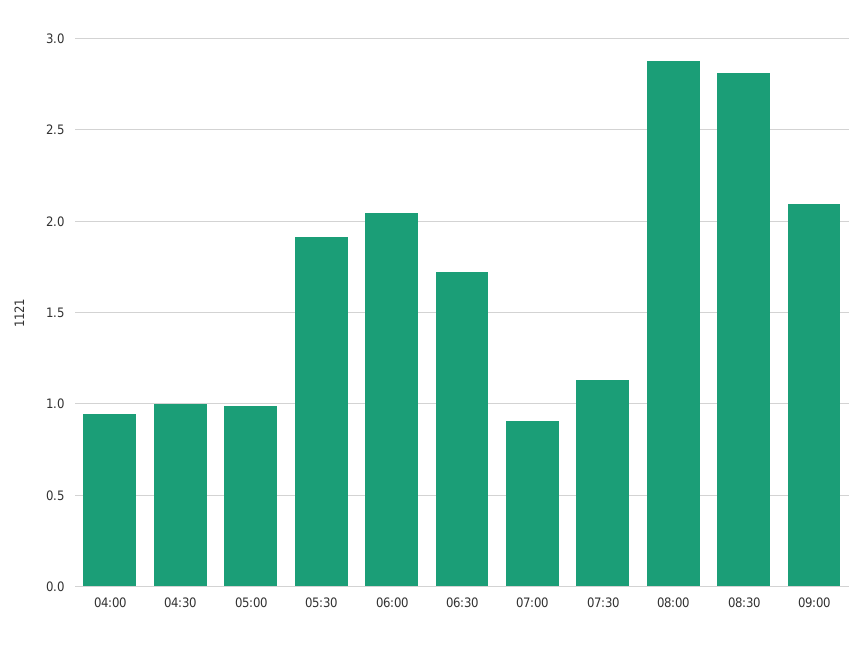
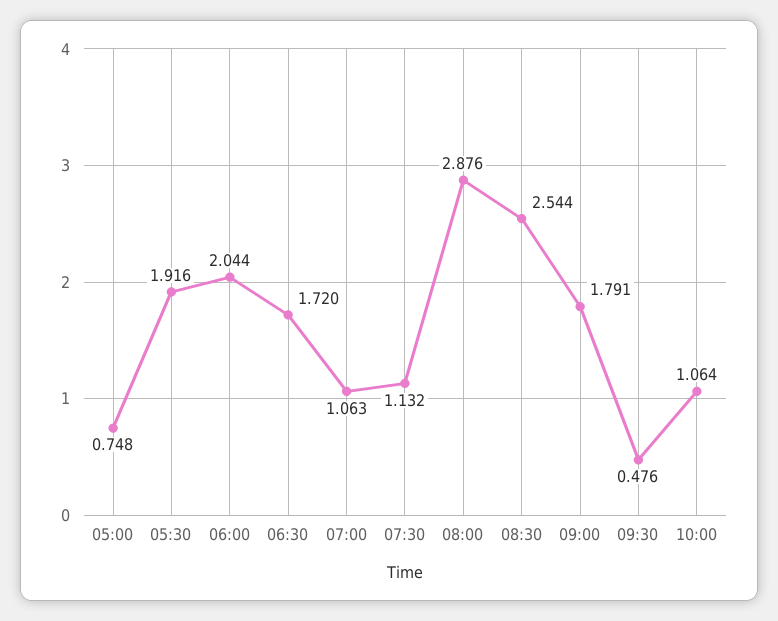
04:00: 0.95 -> none
04:30: 1 -> none
05:00: 1 -> 0.748
07:00: 0.9 -> 1.063
08:30: 2.8 -> 2.544
09:00: 2.1 -> 1.791
09:30: none -> 0.476
10:00: none -> 1.064

